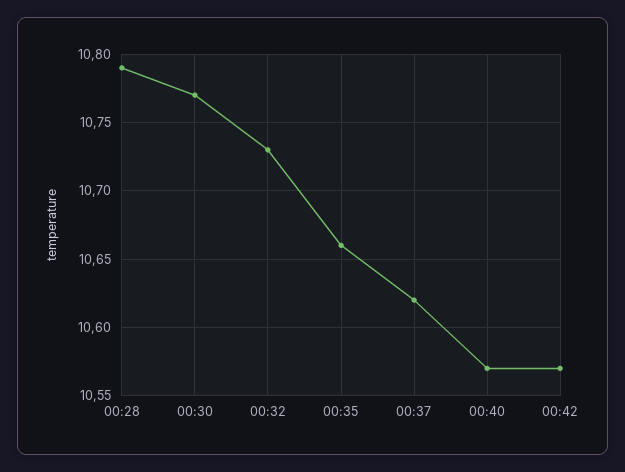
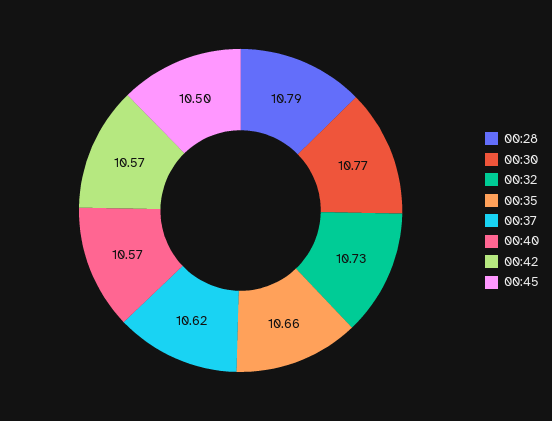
00:45: none -> 10.5

